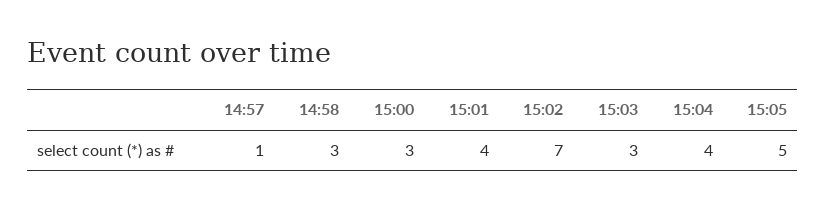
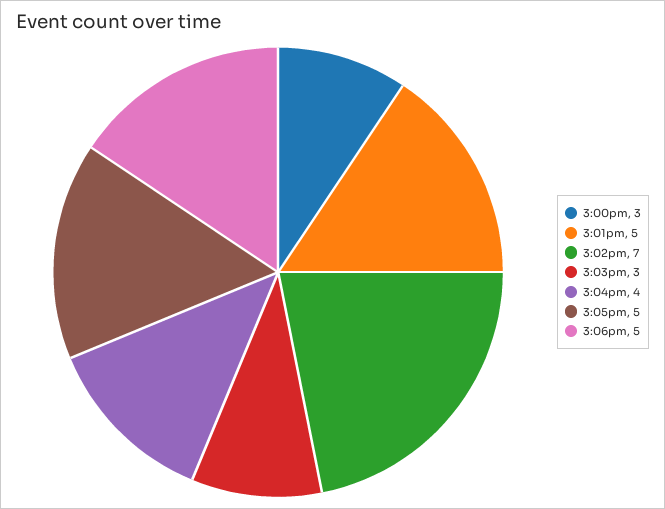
14:57: 1 -> none
14:58: 3 -> none
15:01: 4 -> 5
3:06pm: none -> 5

